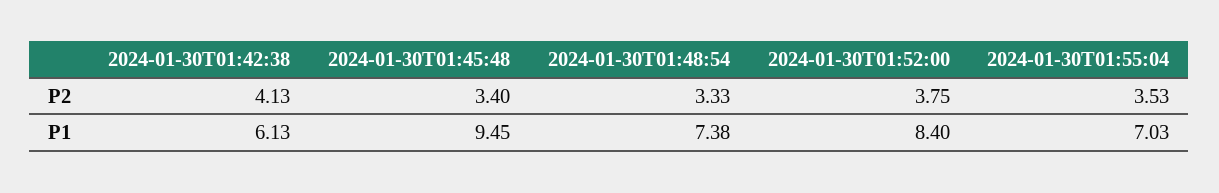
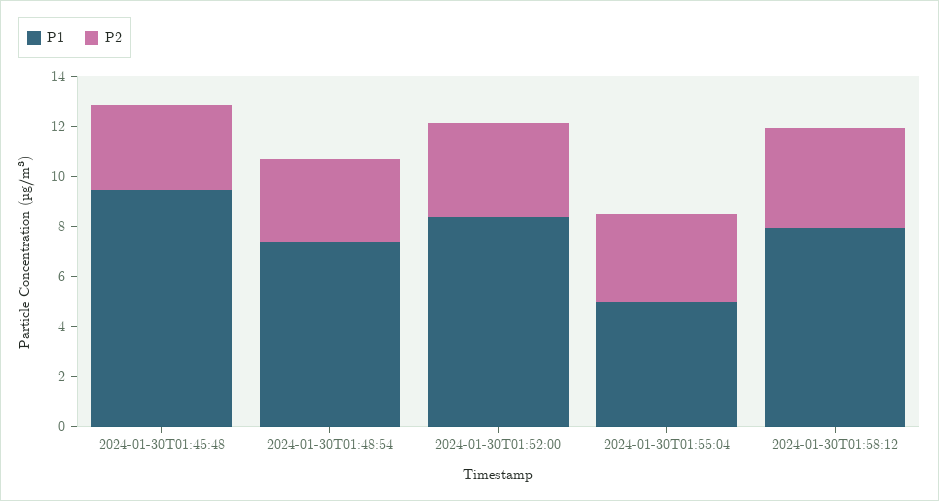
P2, 2024-01-30T01:42:38: 4.13 -> none
P1, 2024-01-30T01:42:38: 6.13 -> none
P1, 2024-01-30T01:55:04: 7.03 -> 5
P1, 2024-01-30T01:58:12: none -> 8
P2, 2024-01-30T01:58:12: none -> 4

